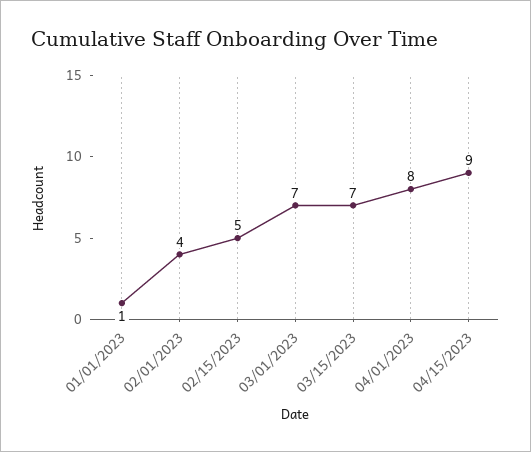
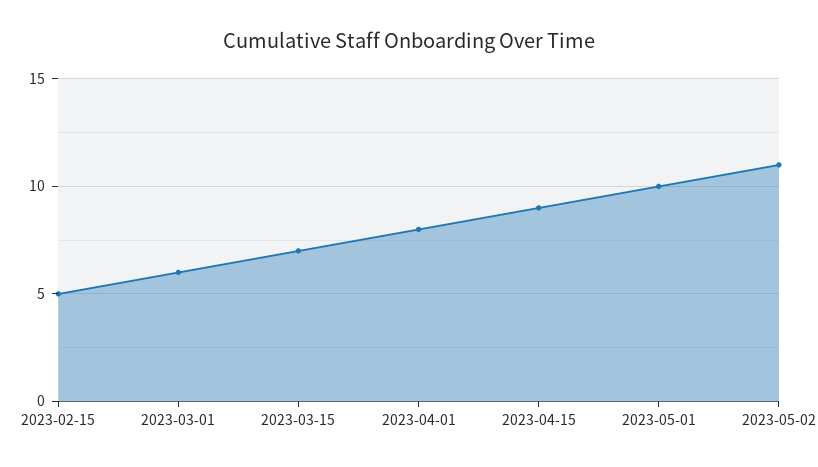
01/01/2023: 1 -> none
02/01/2023: 4 -> none
03/01/2023: 7 -> 6
2023-05-01: none -> 10
2023-05-02: none -> 11

